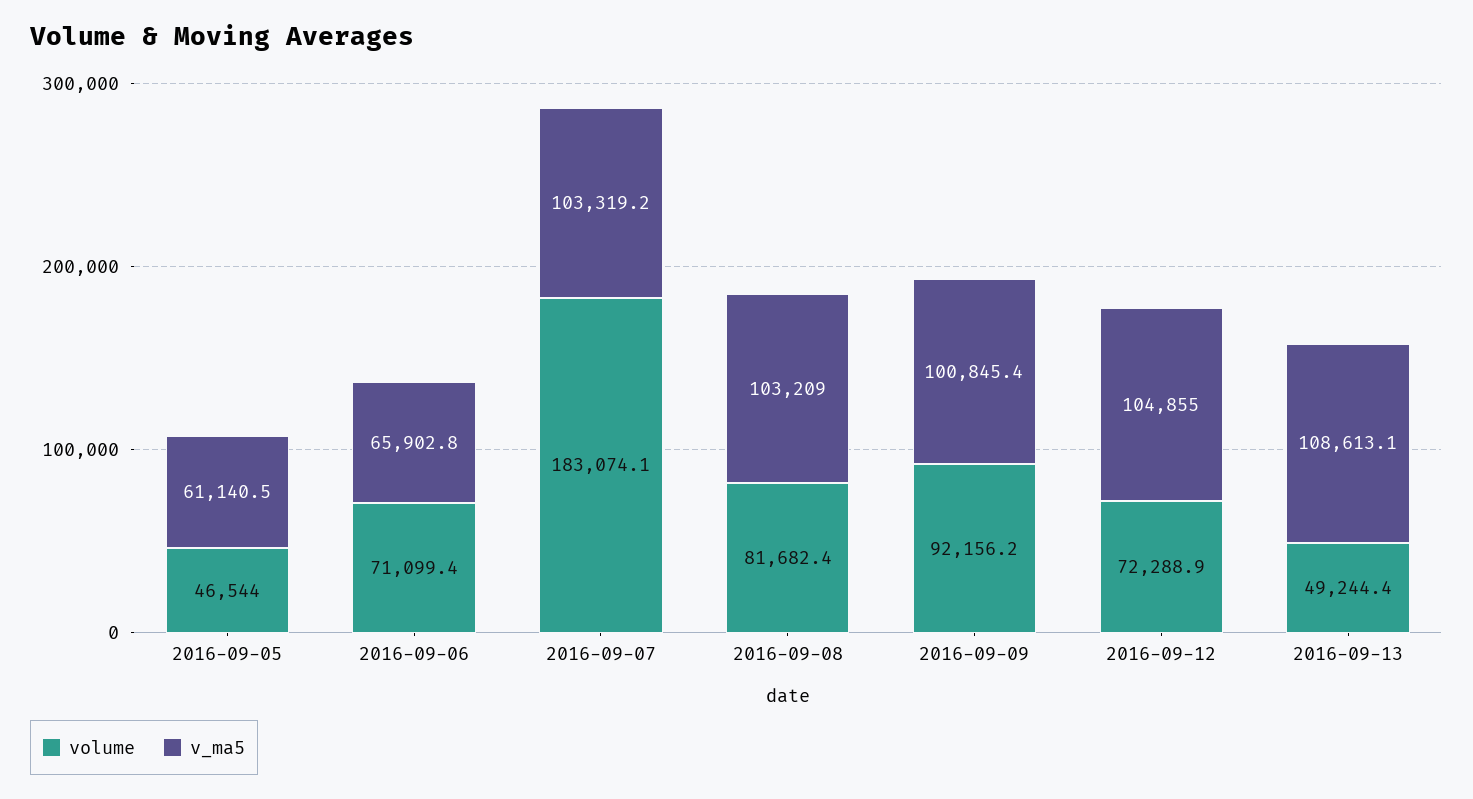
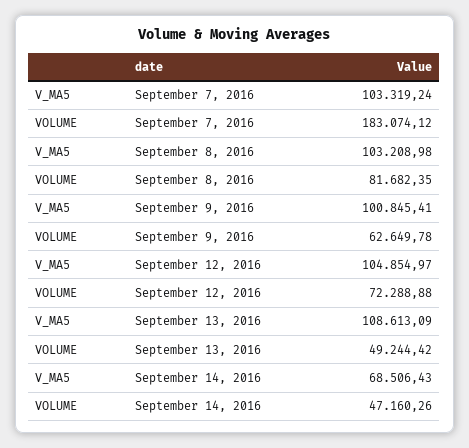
volume, 2016-09-05: 46544 -> none
v_ma5, 2016-09-05: 61140.5 -> none
volume, 2016-09-06: 71099.4 -> none
v_ma5, 2016-09-06: 65902.8 -> none
volume, 2016-09-09: 92156.2 -> 62649.78
v_ma5, September 14, 2016: none -> 68506.43
volume, September 14, 2016: none -> 47160.26

